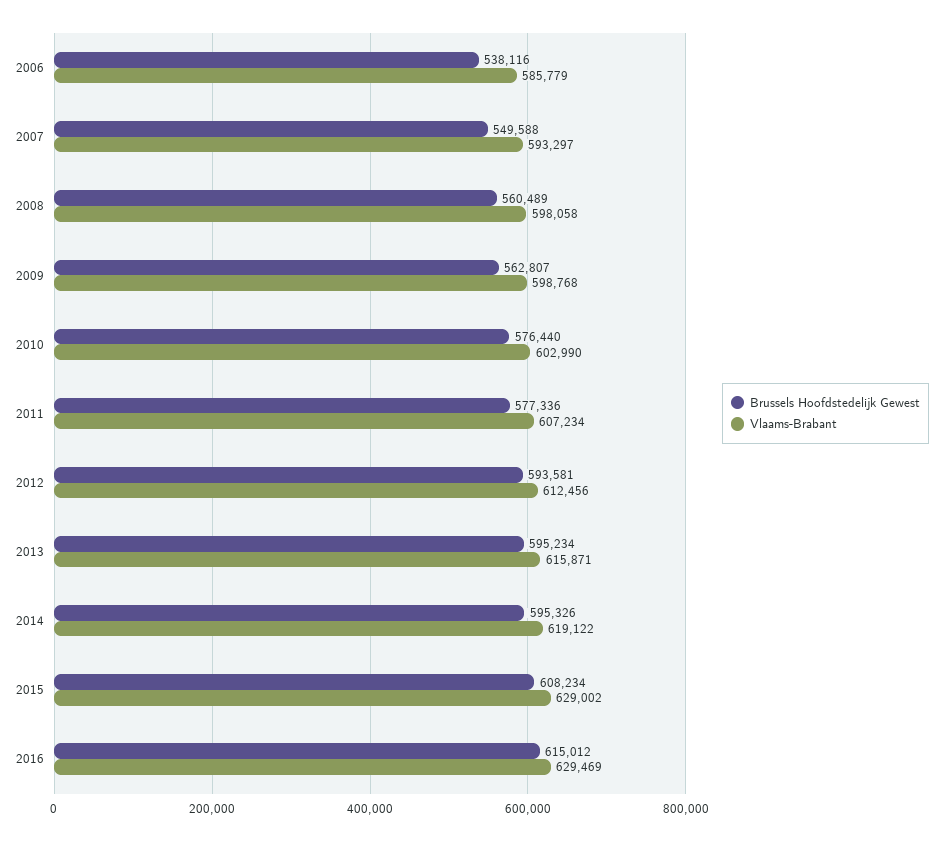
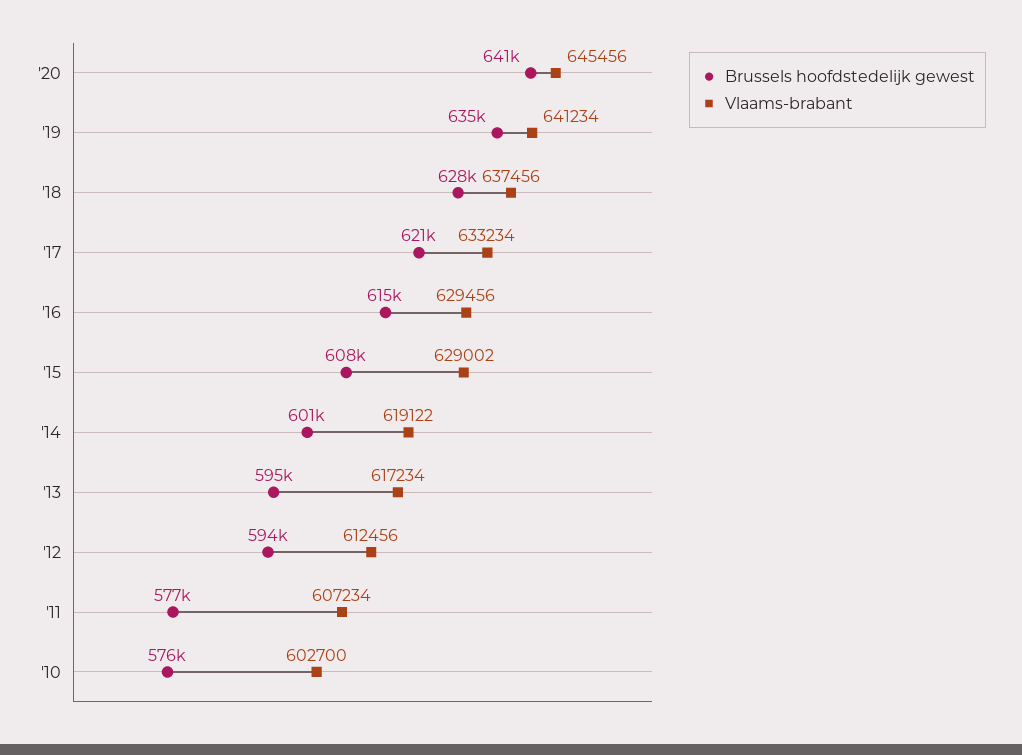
Brussels Hoofdstedelijk Gewest, 2006: 538116 -> none
Vlaams-Brabant, 2006: 585779 -> none
Brussels Hoofdstedelijk Gewest, 2007: 549588 -> none
Vlaams-Brabant, 2007: 593297 -> none
Brussels Hoofdstedelijk Gewest, 2008: 560489 -> none
Vlaams-Brabant, 2008: 598058 -> none
Brussels Hoofdstedelijk Gewest, 2009: 562807 -> none
Vlaams-Brabant, 2009: 598768 -> none
Vlaams-Brabant, 2010: 602990 -> 602700
Vlaams-Brabant, 2013: 615871 -> 617234
Brussels Hoofdstedelijk Gewest, 2014: 595326 -> 601000
Vlaams-Brabant, 2016: 629469 -> 629456
Brussels Hoofdstedelijk Gewest, '20: none -> 641000
Vlaams-Brabant, '20: none -> 645456
Brussels Hoofdstedelijk Gewest, '19: none -> 635000
Vlaams-Brabant, '19: none -> 641234
Brussels Hoofdstedelijk Gewest, '18: none -> 628000
Vlaams-Brabant, '18: none -> 637456
Brussels Hoofdstedelijk Gewest, '17: none -> 621000
Vlaams-Brabant, '17: none -> 633234

